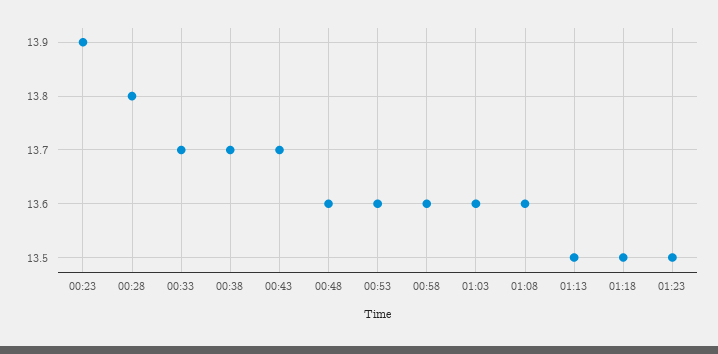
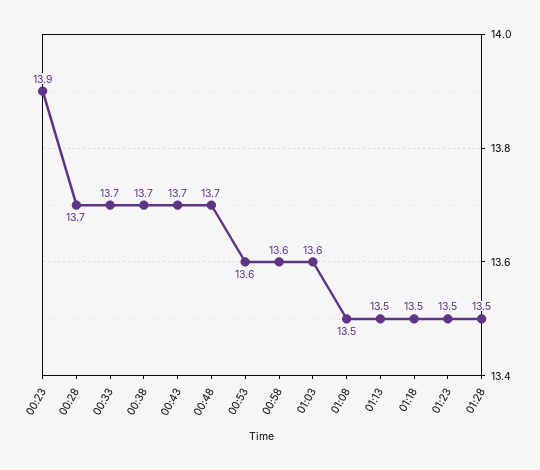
00:28: 13.8 -> 13.7
00:48: 13.6 -> 13.7
01:08: 13.6 -> 13.5
01:28: none -> 13.5

